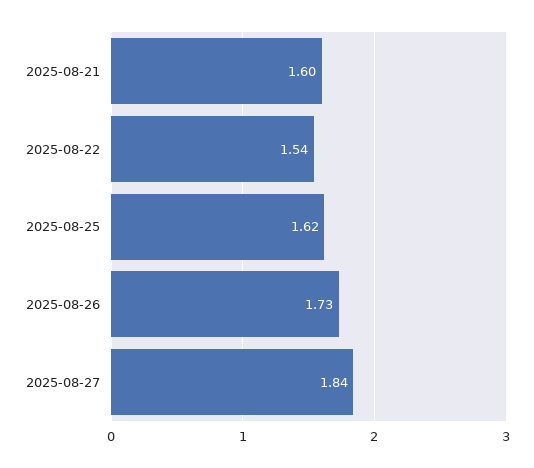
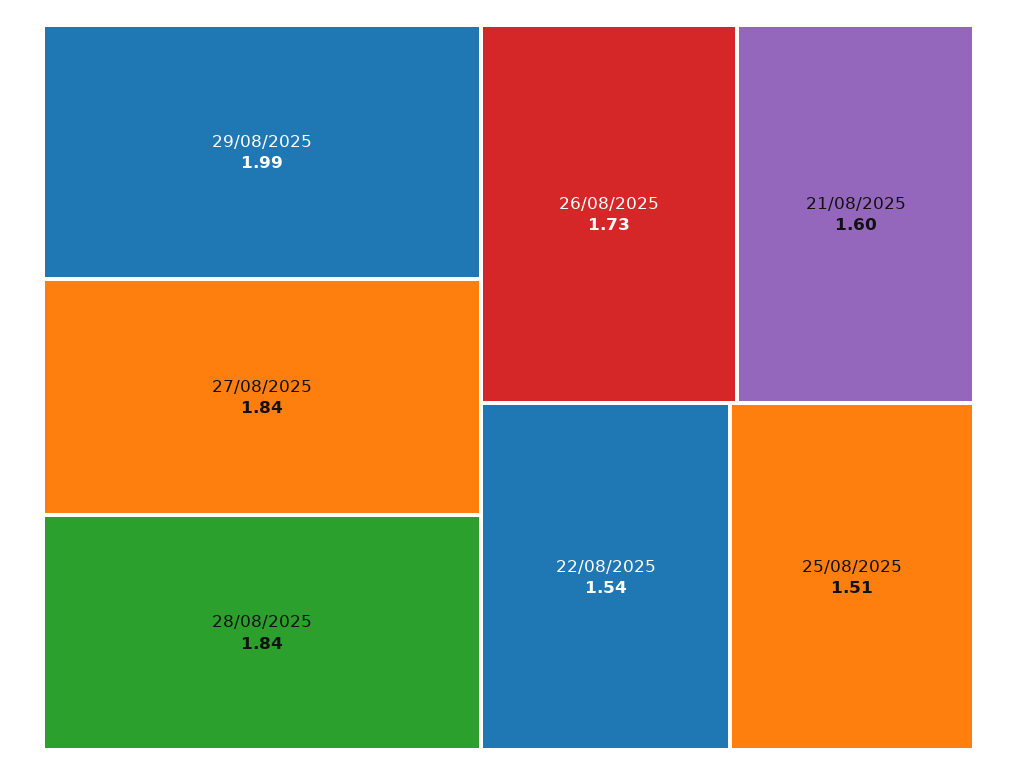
2025-08-25: 1.62 -> 1.51
29/08/2025: none -> 1.99
28/08/2025: none -> 1.84

